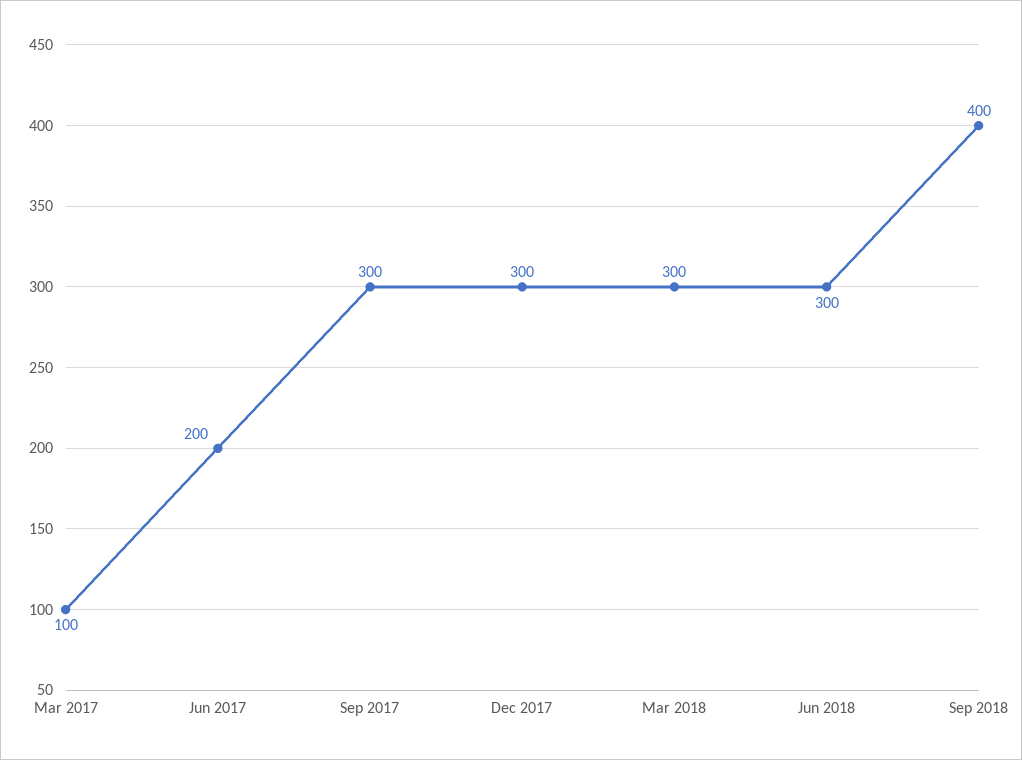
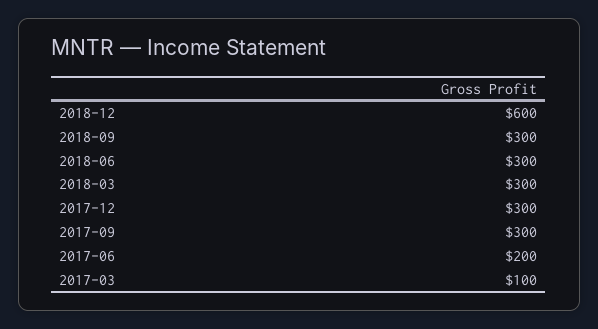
Sep 2018: 400 -> 300
2018-12: none -> 600

